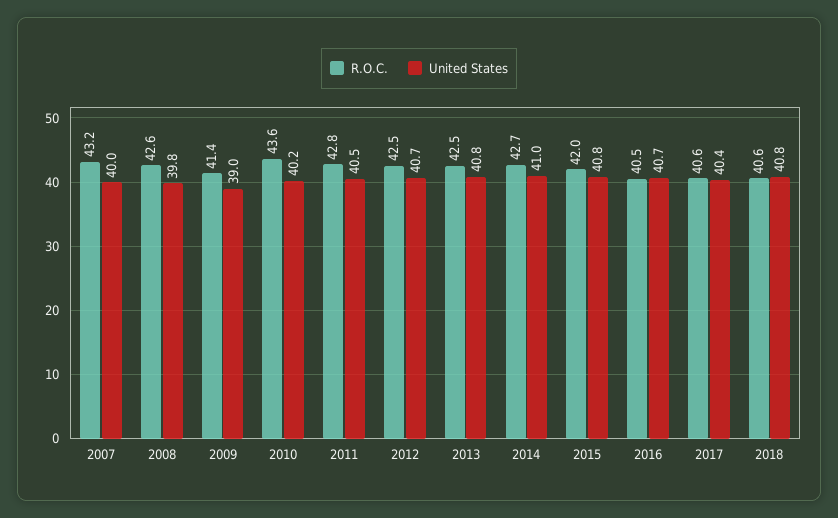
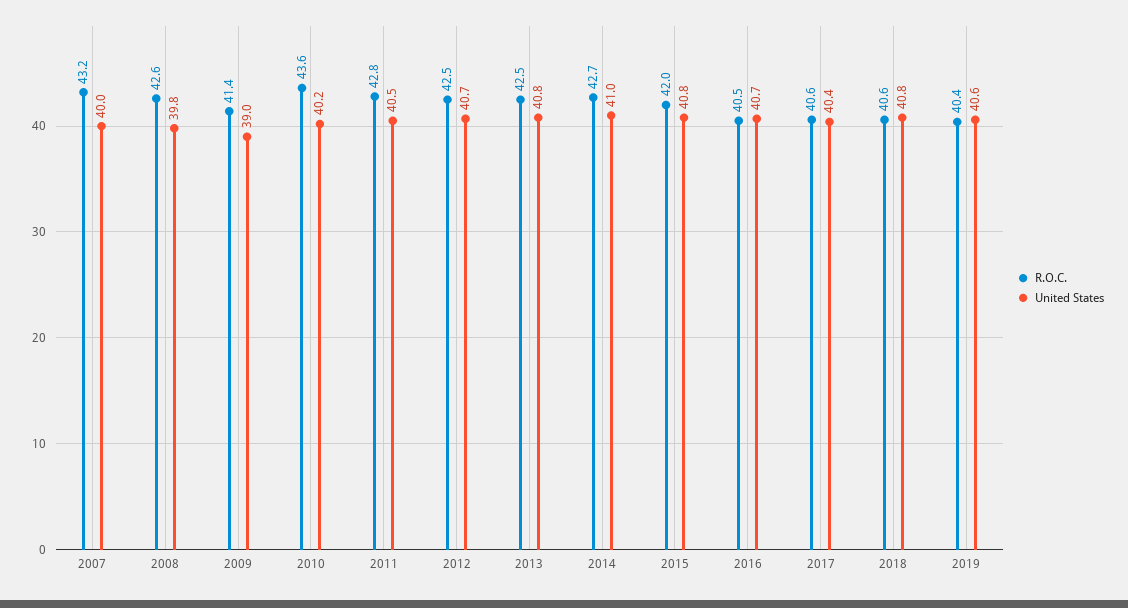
R.O.C., 2019: none -> 40.4
United States, 2019: none -> 40.6

